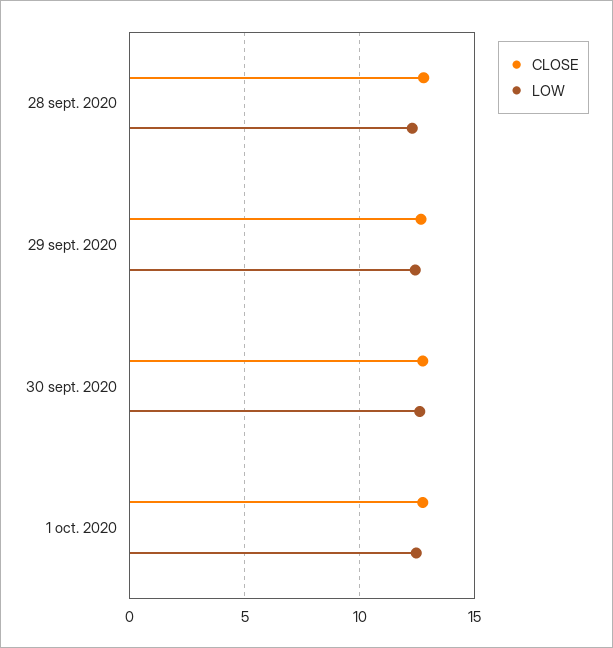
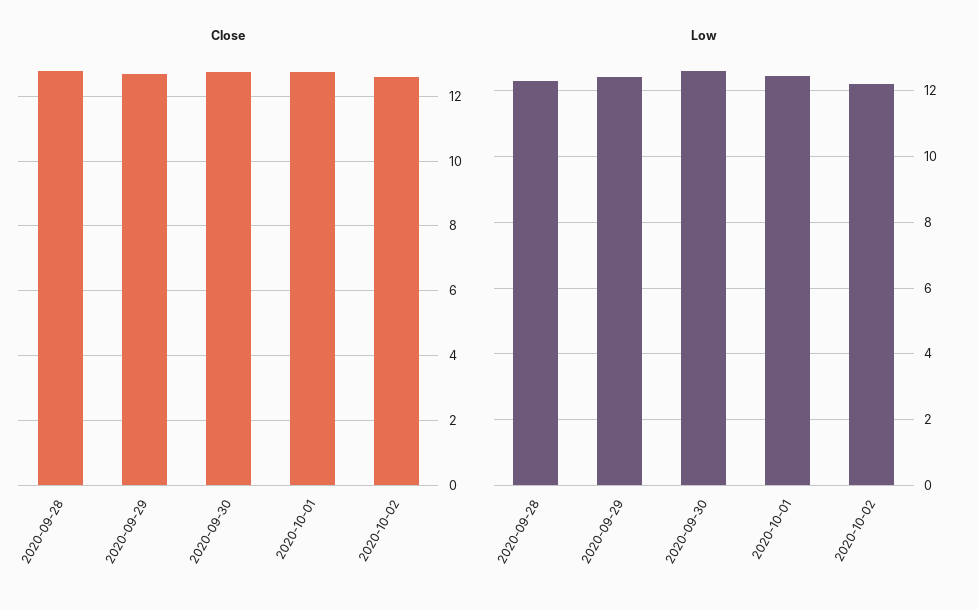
CLOSE, 2020-10-02: none -> 12.6
LOW, 2020-10-02: none -> 12.2

